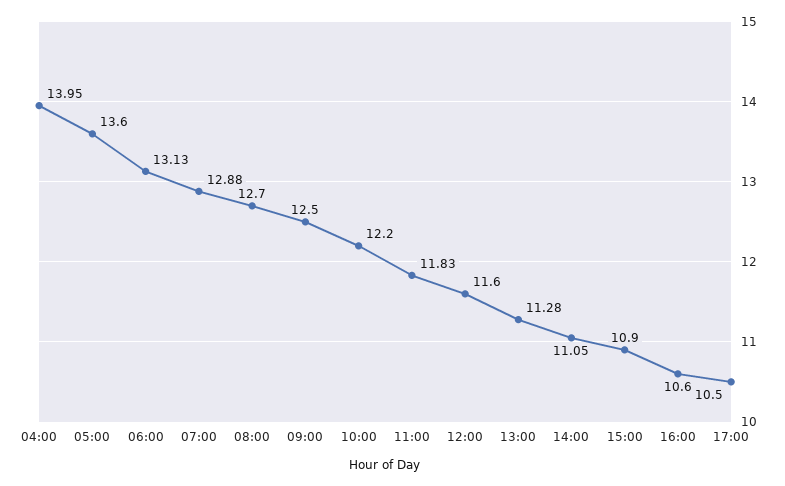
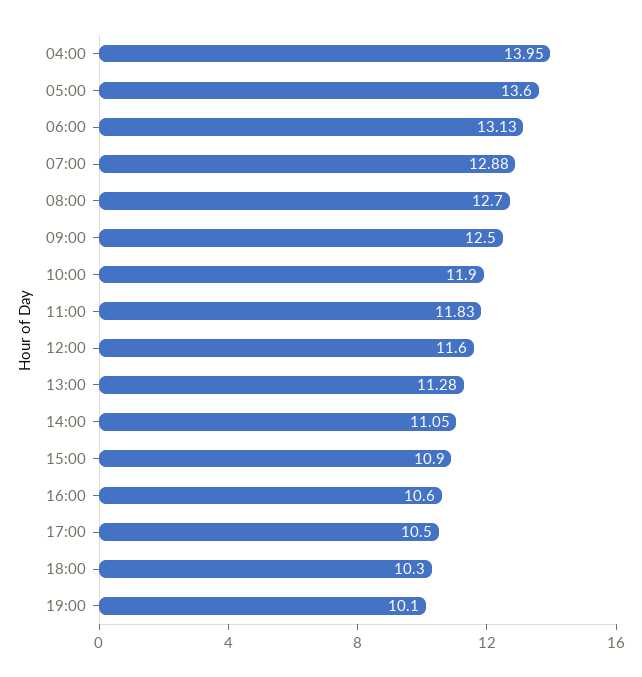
10:00: 12.2 -> 11.9
18:00: none -> 10.3
19:00: none -> 10.1

